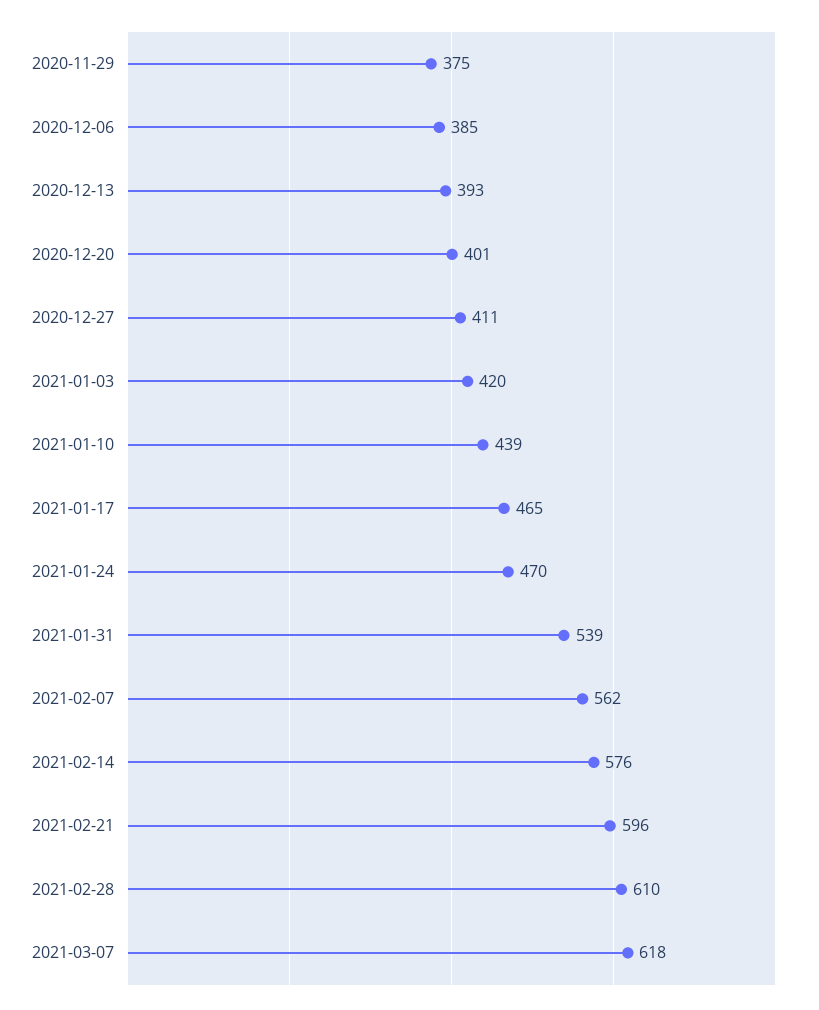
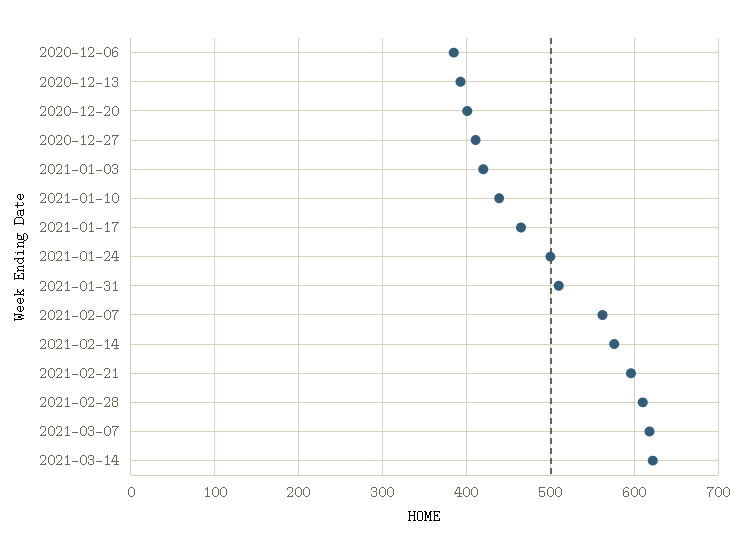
2020-11-29: 375 -> none
2021-01-24: 470 -> 500
2021-01-31: 539 -> 510
2021-03-14: none -> 620

